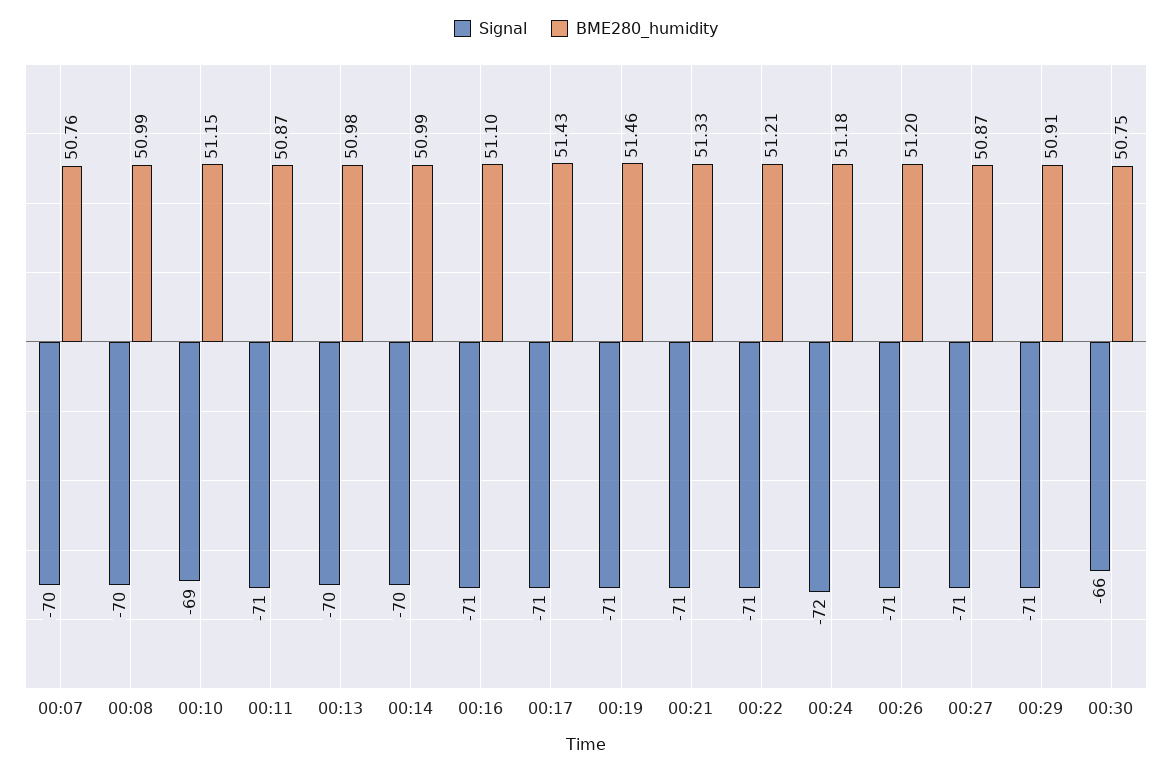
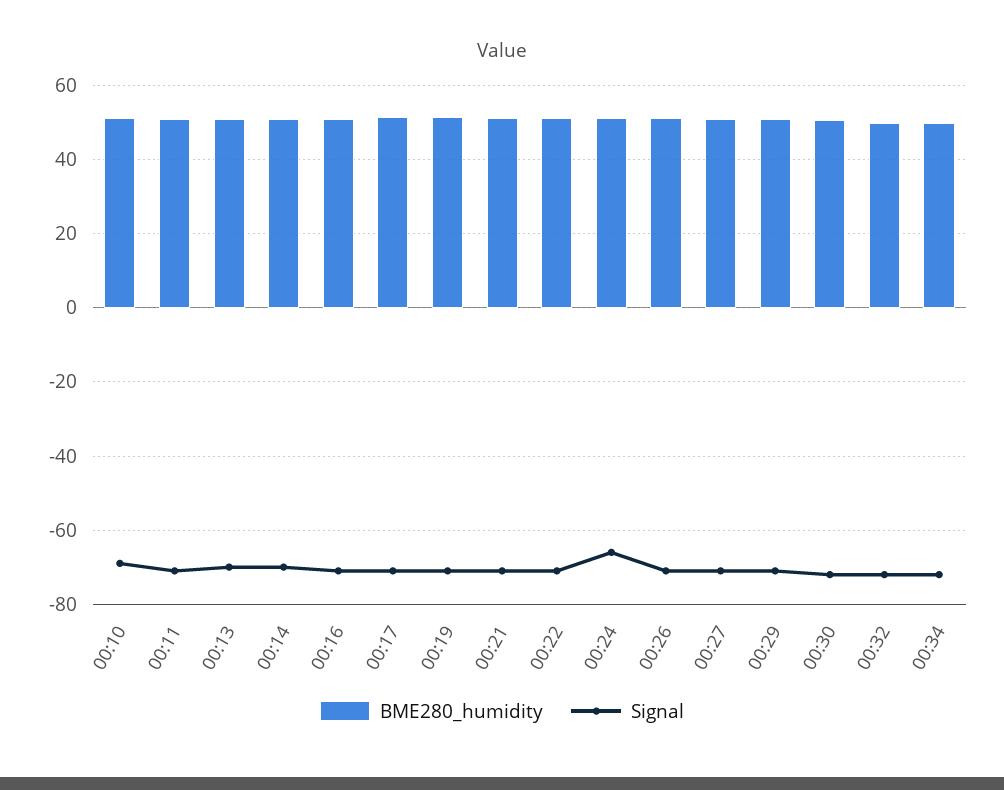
Signal, 00:07: -70 -> none
BME280_humidity, 00:07: 50.76 -> none
Signal, 00:08: -70 -> none
BME280_humidity, 00:08: 50.99 -> none
Signal, 00:24: -72 -> -66
Signal, 00:30: -66 -> -72
BME280_humidity, 00:32: none -> 50
Signal, 00:32: none -> -72
BME280_humidity, 00:34: none -> 50
Signal, 00:34: none -> -72

